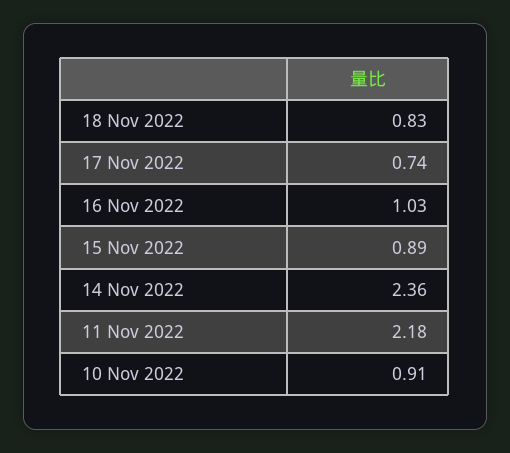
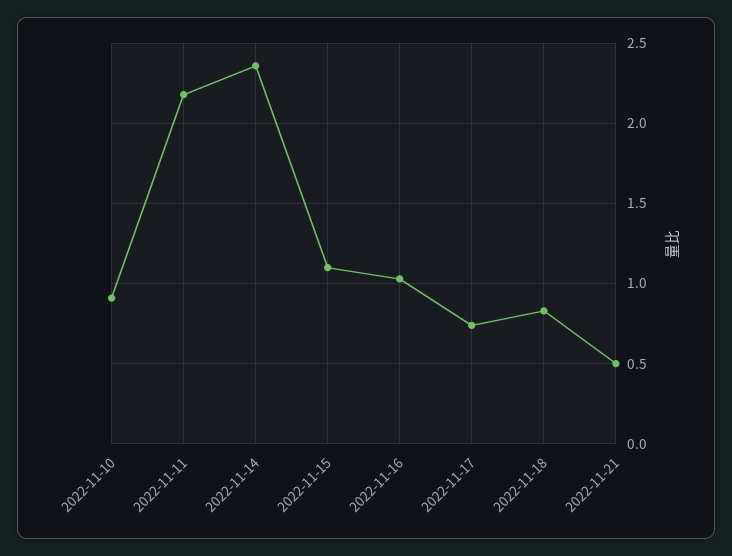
15 Nov 2022: 0.89 -> 1.1
2022-11-21: none -> 0.5

